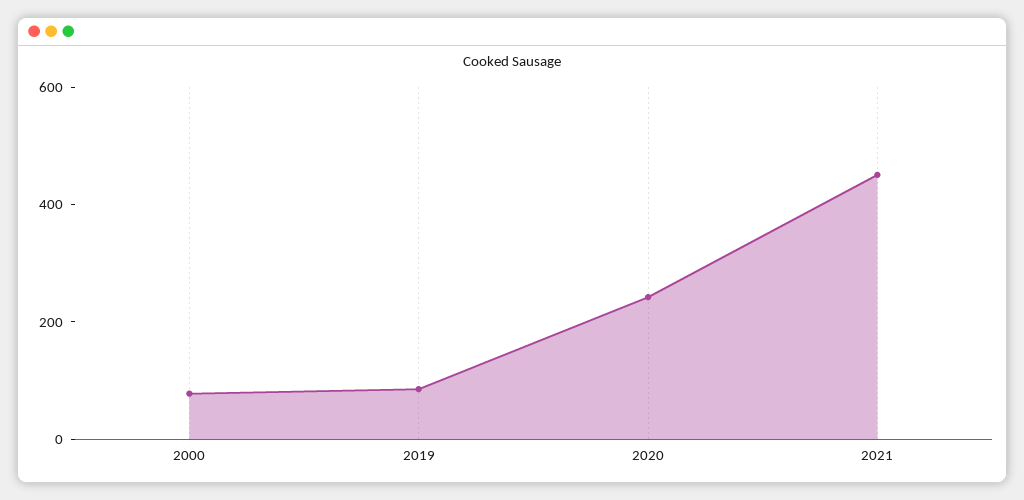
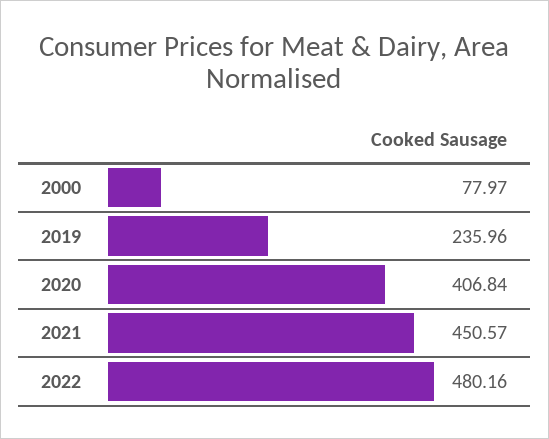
2019: 100 -> 235.96
2020: 250 -> 406.84
2022: none -> 480.16

